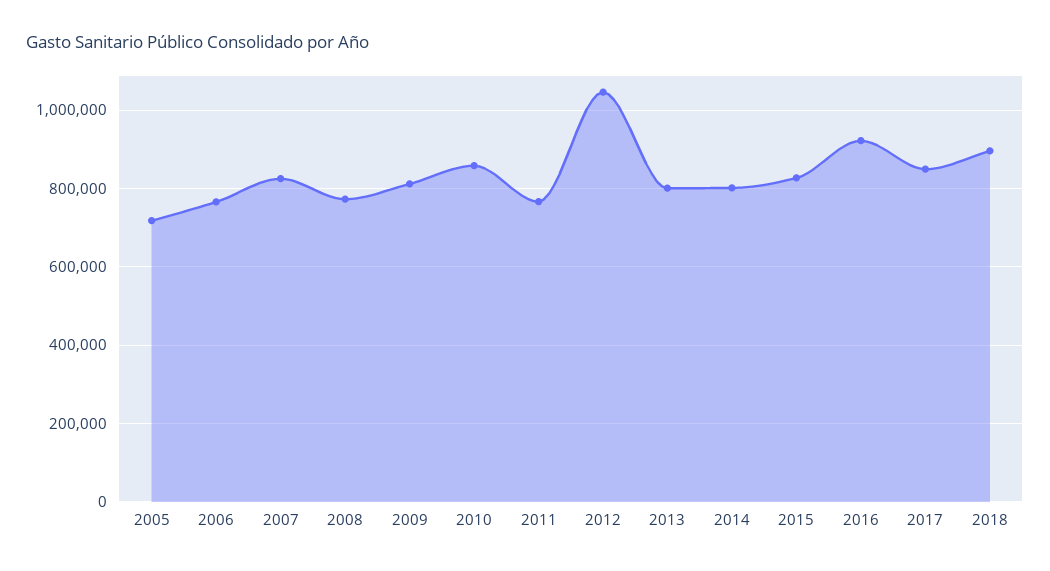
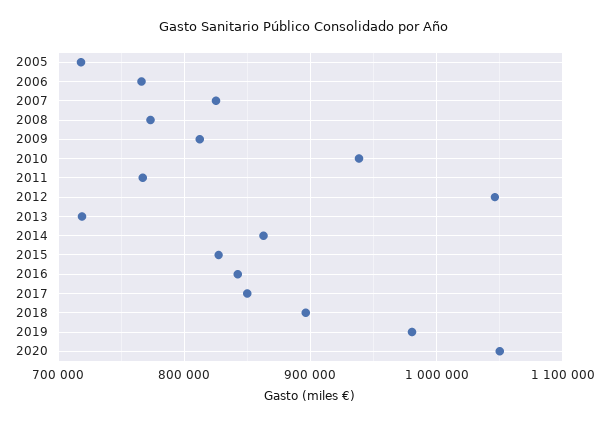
2010: 860000 -> 940000
2013: 800000 -> 720000
2014: 800000 -> 860000
2016: 920000 -> 840000
2019: none -> 980000
2020: none -> 1050000

